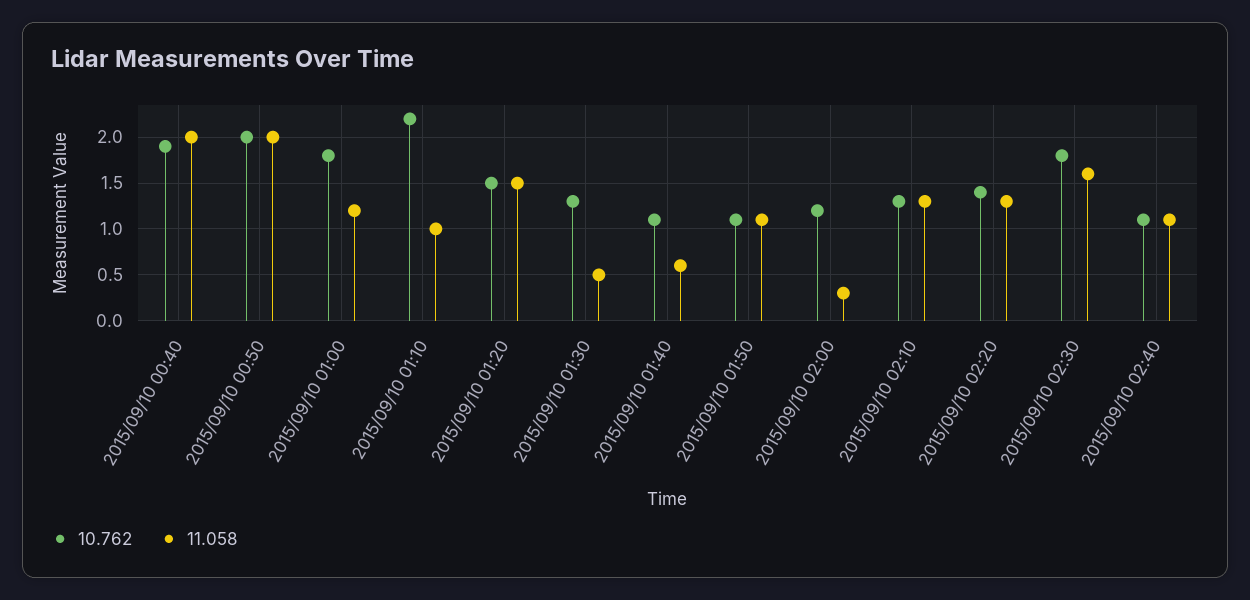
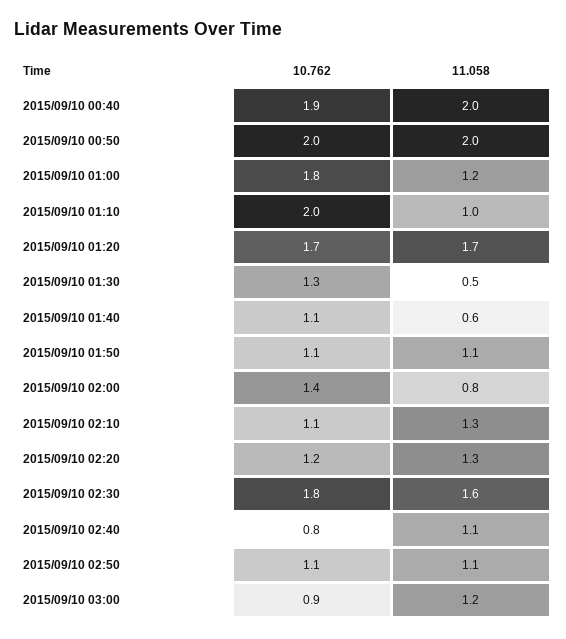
10.762, 2015/09/10 01:10: 2.2 -> 2
10.762, 2015/09/10 01:20: 1.5 -> 1.7
11.058, 2015/09/10 01:20: 1.5 -> 1.7
10.762, 2015/09/10 02:00: 1.2 -> 1.4
11.058, 2015/09/10 02:00: 0.3 -> 0.8
10.762, 2015/09/10 02:10: 1.3 -> 1.1
10.762, 2015/09/10 02:20: 1.4 -> 1.2
10.762, 2015/09/10 02:40: 1.1 -> 0.8
10.762, 2015/09/10 02:50: none -> 1.1
11.058, 2015/09/10 02:50: none -> 1.1
10.762, 2015/09/10 03:00: none -> 0.9
11.058, 2015/09/10 03:00: none -> 1.2

